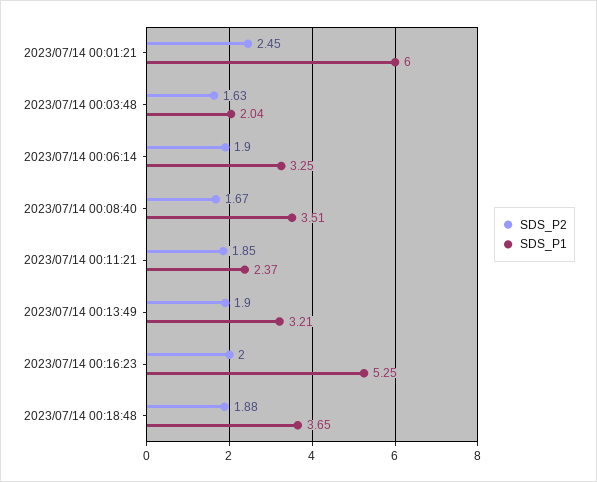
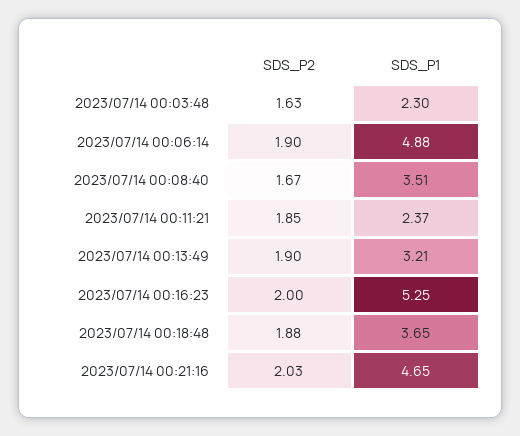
SDS_P2, 2023/07/14 00:01:21: 2.45 -> none
SDS_P1, 2023/07/14 00:01:21: 6 -> none
SDS_P1, 2023/07/14 00:03:48: 2.04 -> 2.3
SDS_P1, 2023/07/14 00:06:14: 3.25 -> 4.88
SDS_P2, 2023/07/14 00:21:16: none -> 2.03
SDS_P1, 2023/07/14 00:21:16: none -> 4.65

